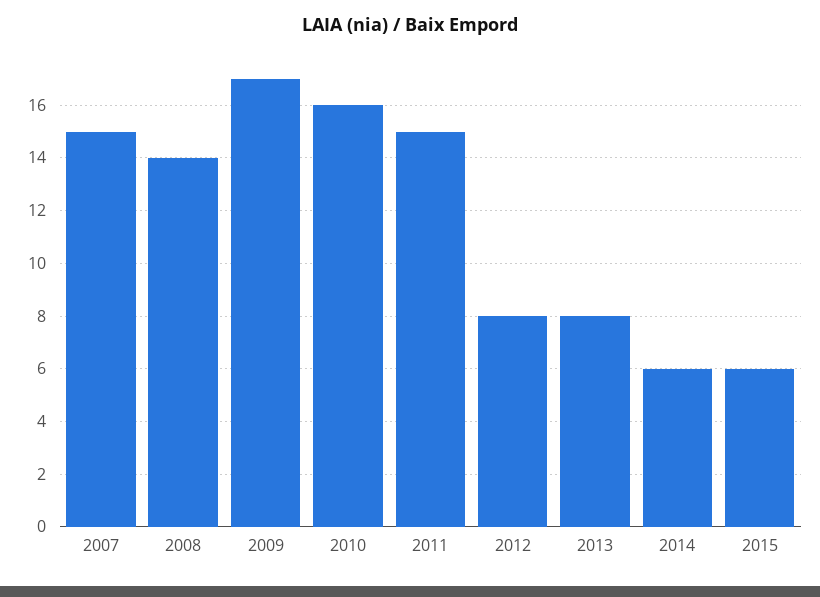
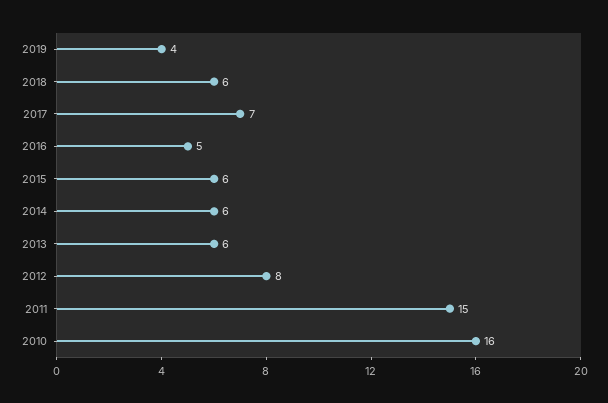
2007: 15 -> none
2008: 14 -> none
2009: 17 -> none
2013: 8 -> 6
2019: none -> 4
2018: none -> 6
2017: none -> 7
2016: none -> 5

